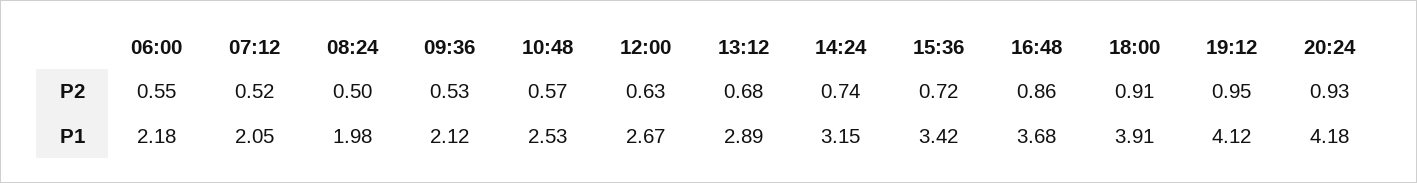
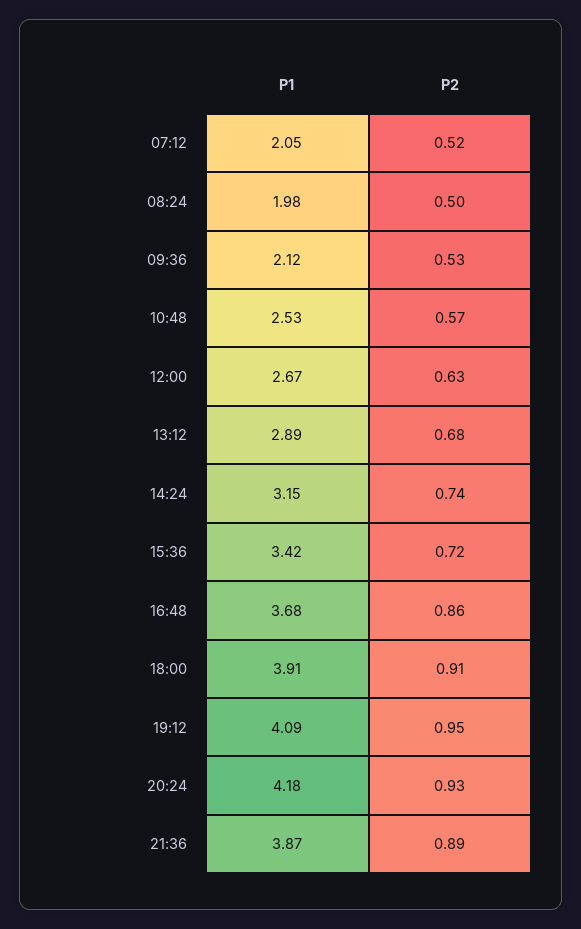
06:00, P2: 0.55 -> none
06:00, P1: 2.18 -> none
19:12, P1: 4.12 -> 4.09
21:36, P1: none -> 3.87
21:36, P2: none -> 0.89

